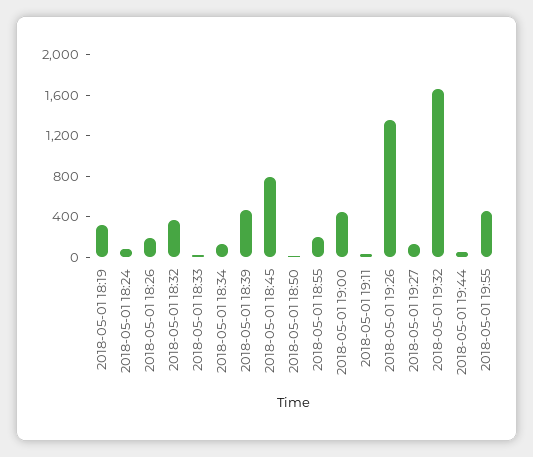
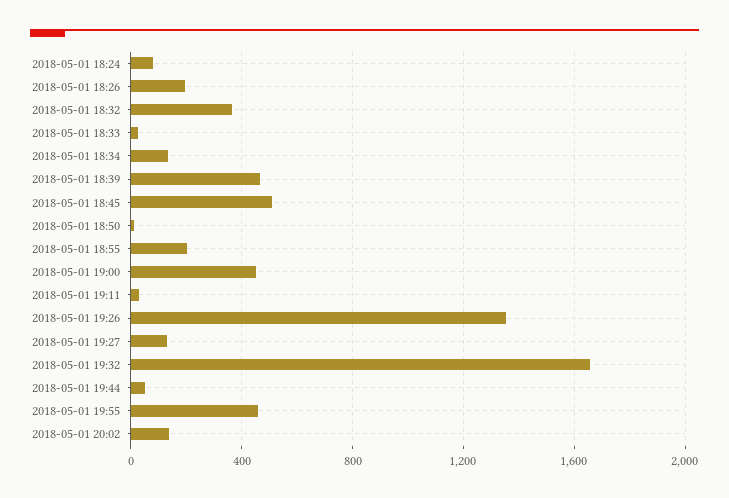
2018-05-01 18:19: 300 -> none
2018-05-01 18:45: 800 -> 500
2018-05-01 20:02: none -> 150

